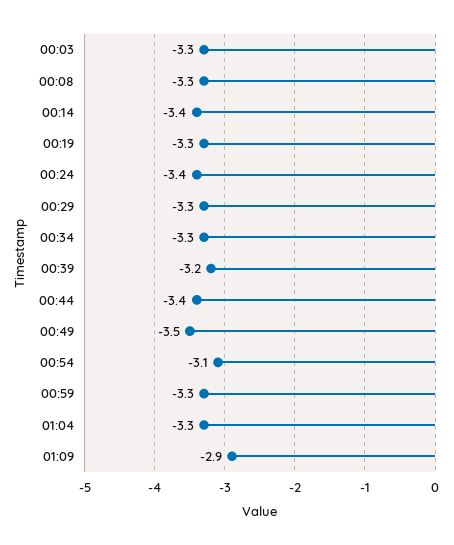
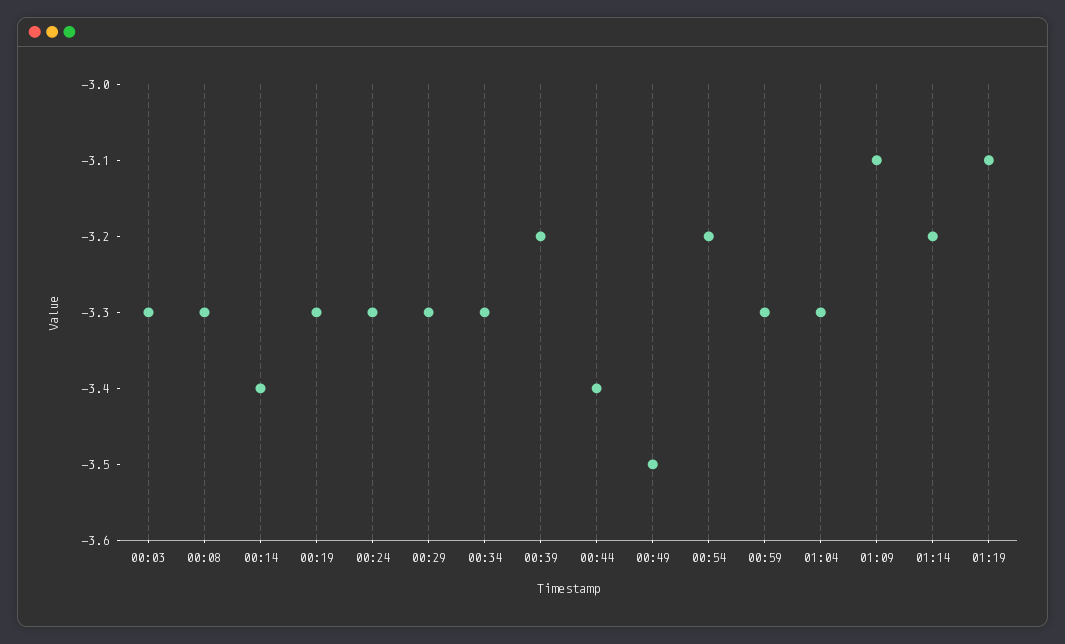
00:24: -3.4 -> -3.3
00:54: -3.1 -> -3.2
01:09: -2.9 -> -3.1
01:14: none -> -3.2
01:19: none -> -3.1

